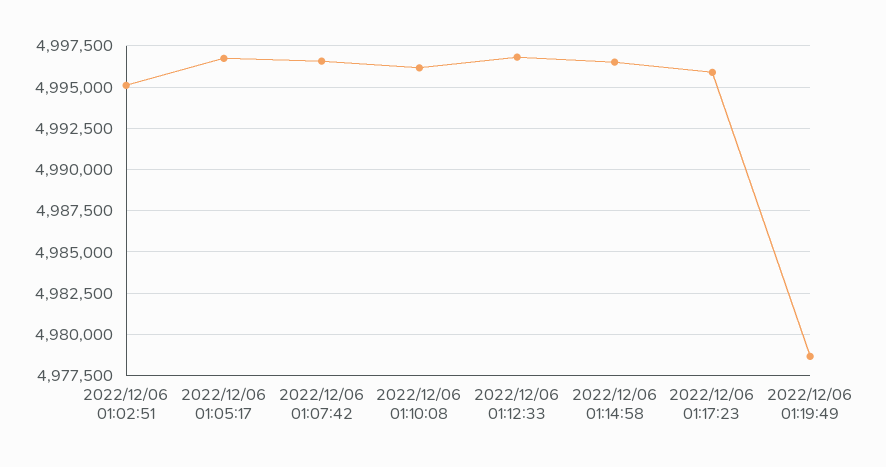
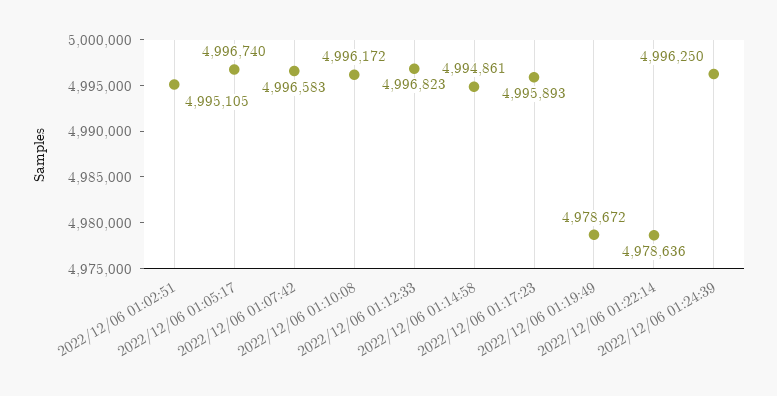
2022/12/06 01:14:58: 4996500 -> 4994861
2022/12/06 01:22:14: none -> 4978636
2022/12/06 01:24:39: none -> 4996250

